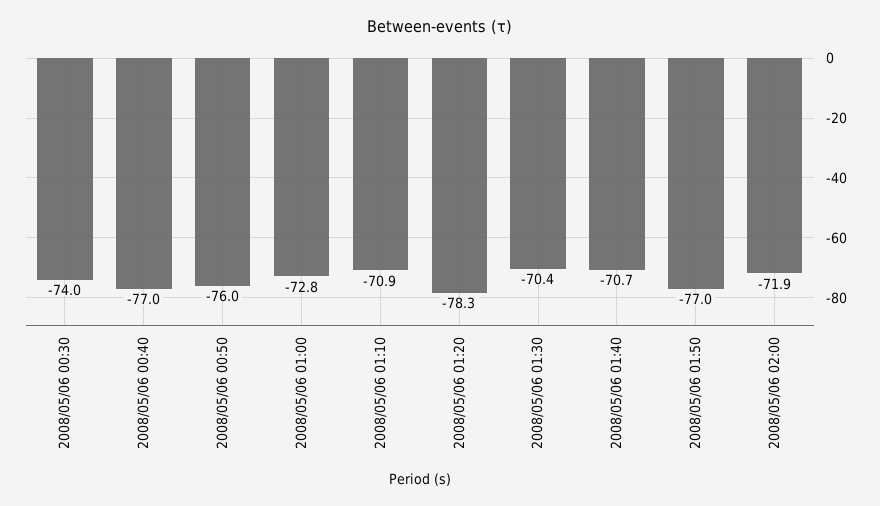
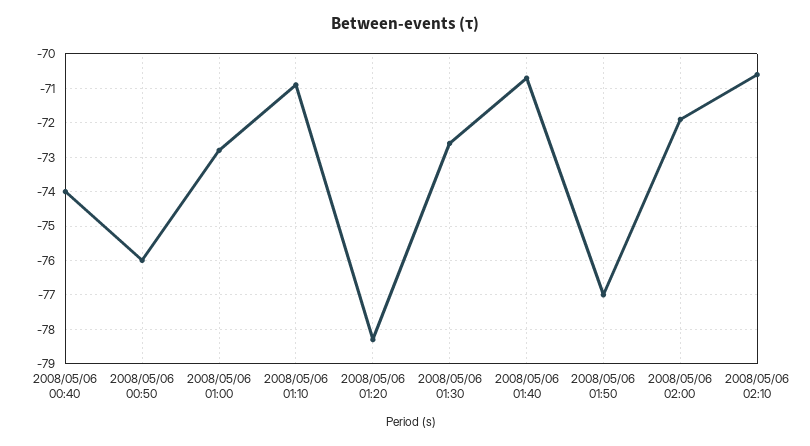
2008/05/06 00:30: -74 -> none
2008/05/06 00:40: -77 -> -74
2008/05/06 01:30: -70.4 -> -72.5
2008/05/06 02:10: none -> -70.5

